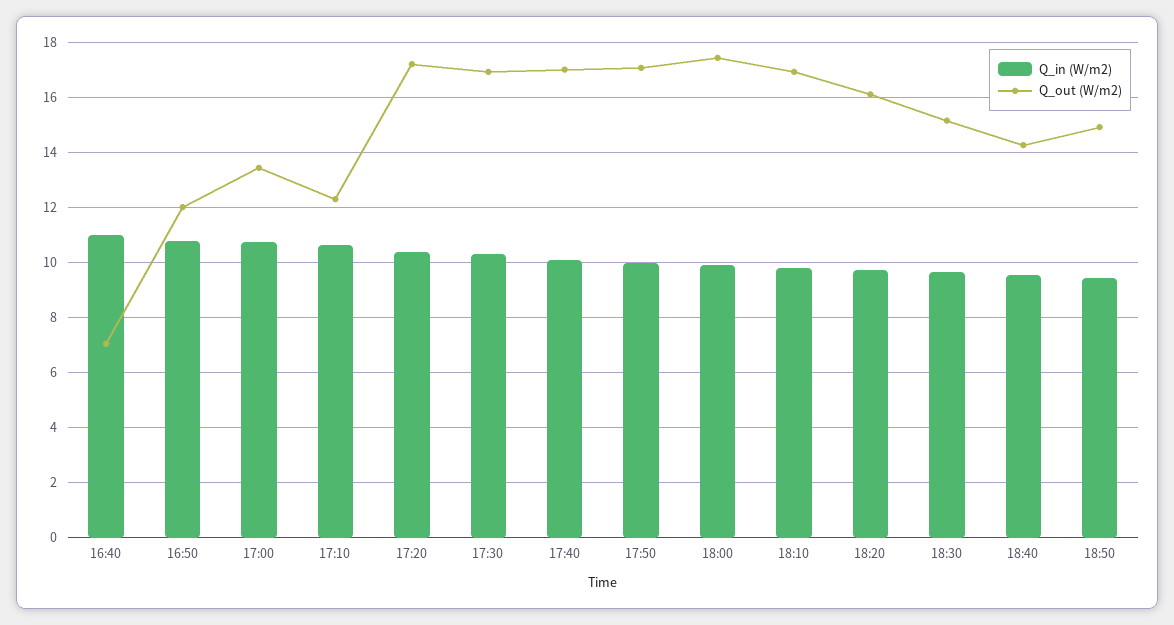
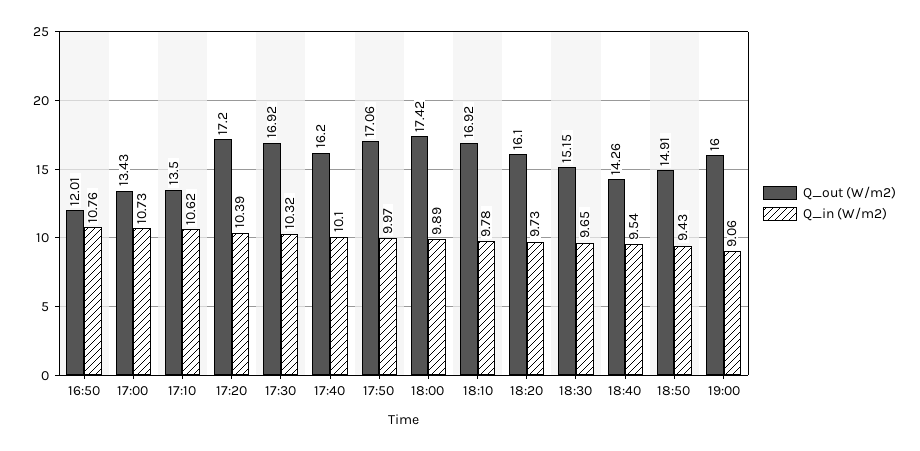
Q_in (W/m2), 16:40: 11 -> none
Q_out (W/m2), 16:40: 7 -> none
Q_out (W/m2), 17:10: 12.25 -> 13.5
Q_out (W/m2), 17:40: 17 -> 16.2
Q_out (W/m2), 19:00: none -> 16
Q_in (W/m2), 19:00: none -> 9.06

